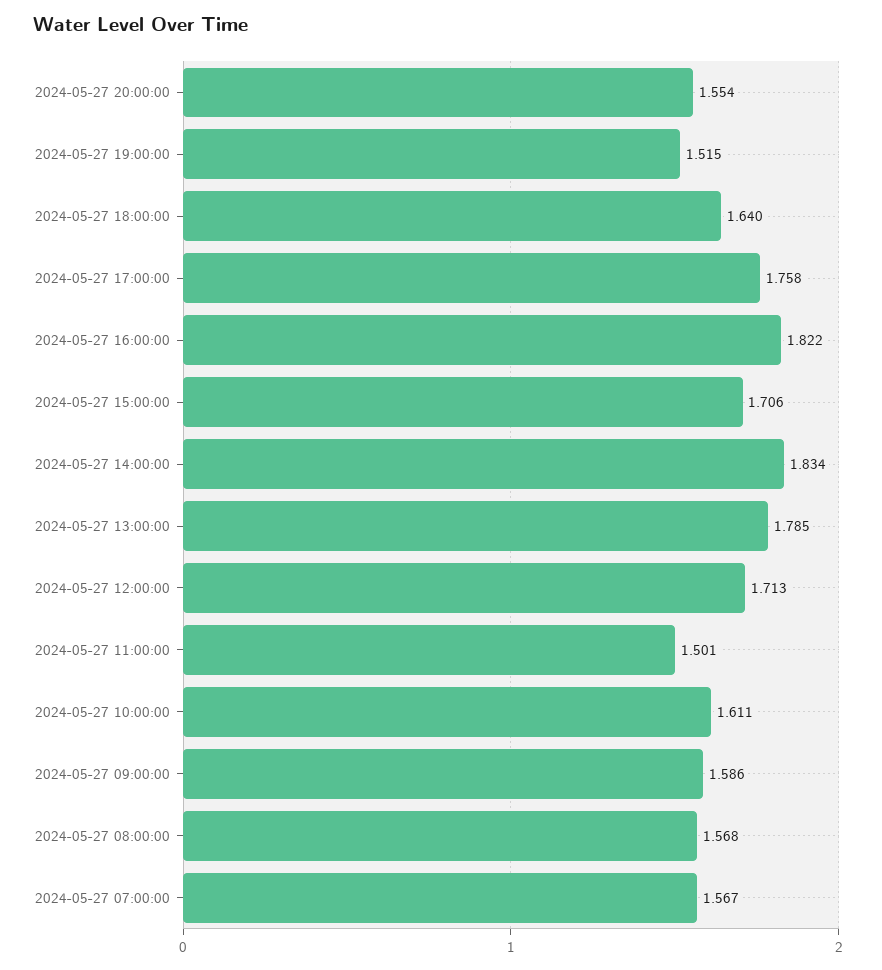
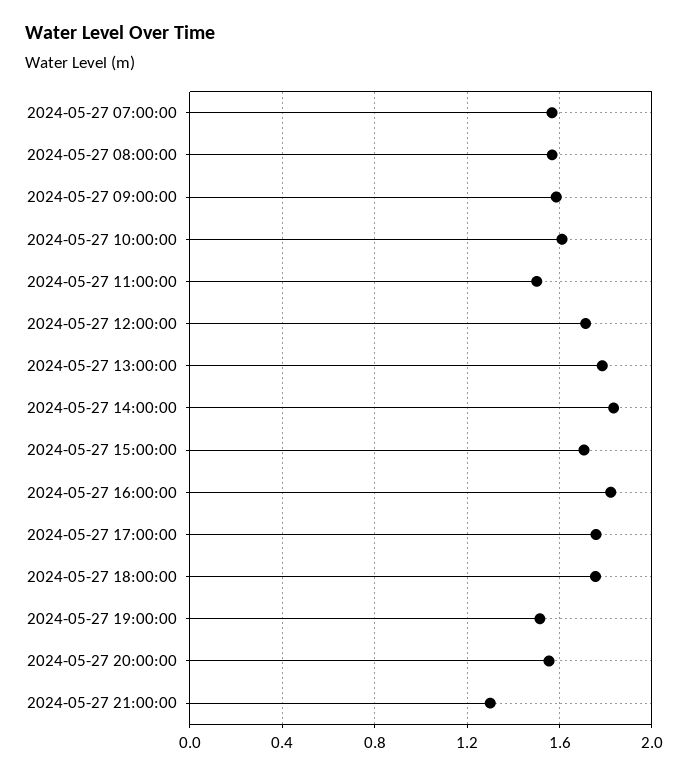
2024-05-27 18:00:00: 1.64 -> 1.75
2024-05-27 21:00:00: none -> 1.3

